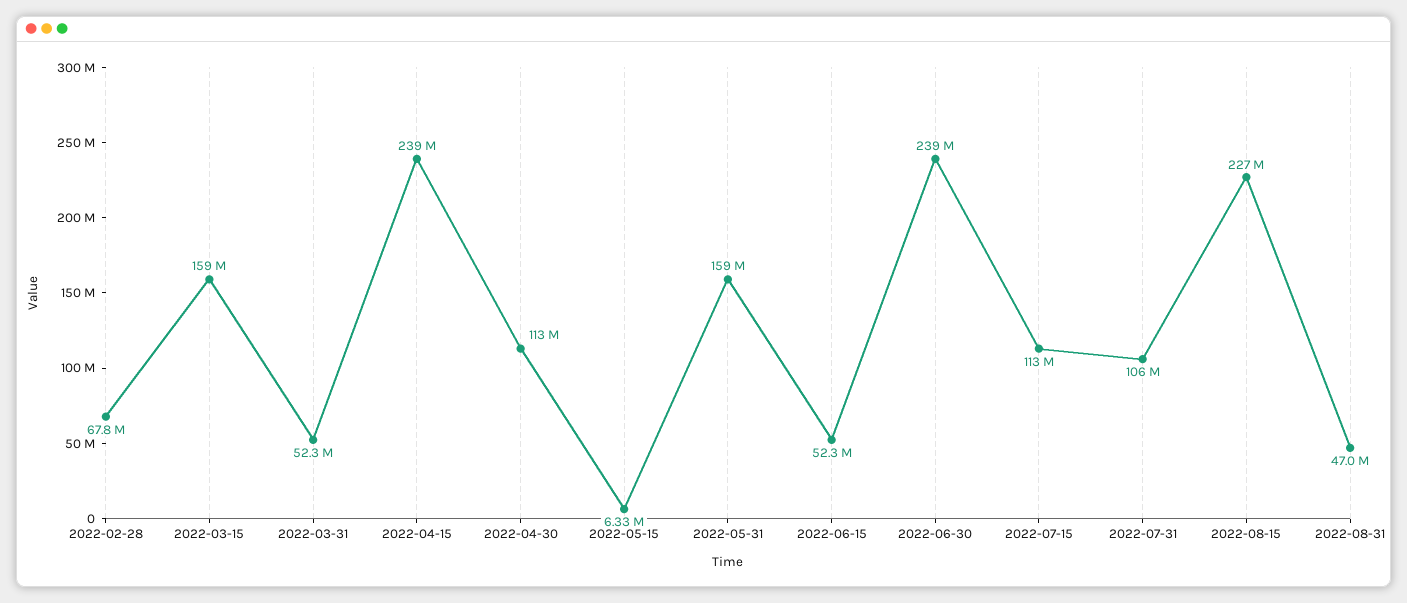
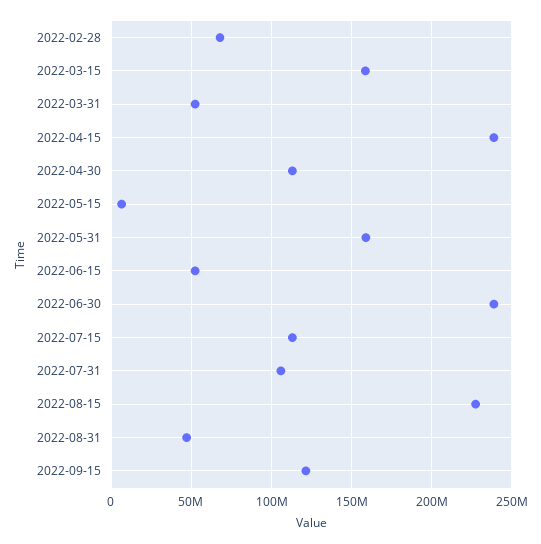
2022-09-15: none -> 120000000

